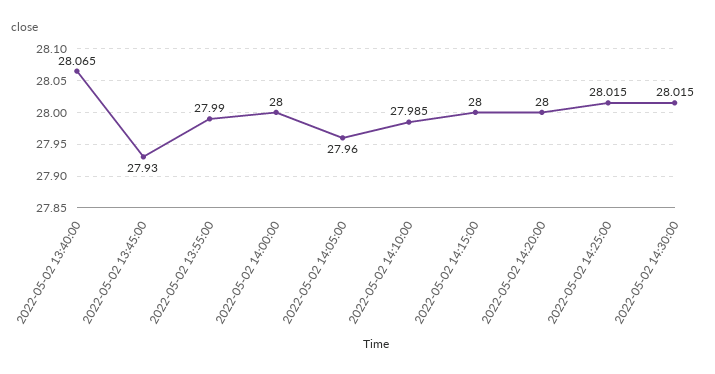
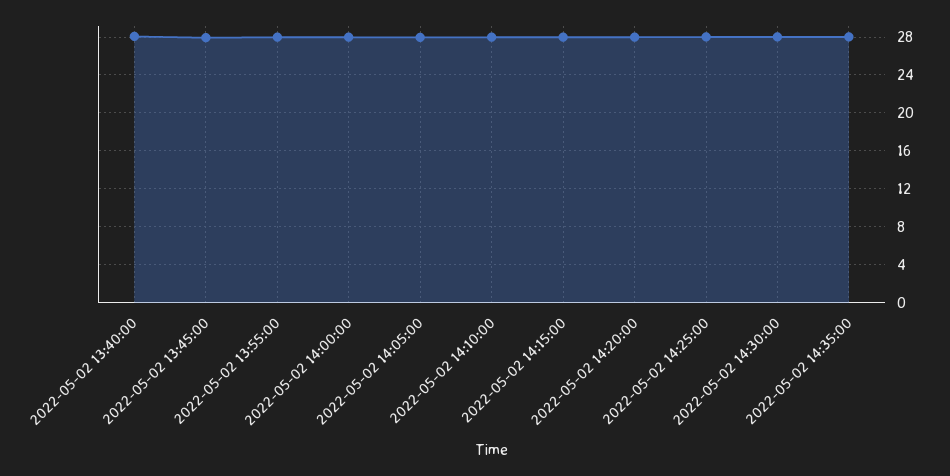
2022-05-02 14:35:00: none -> 28

